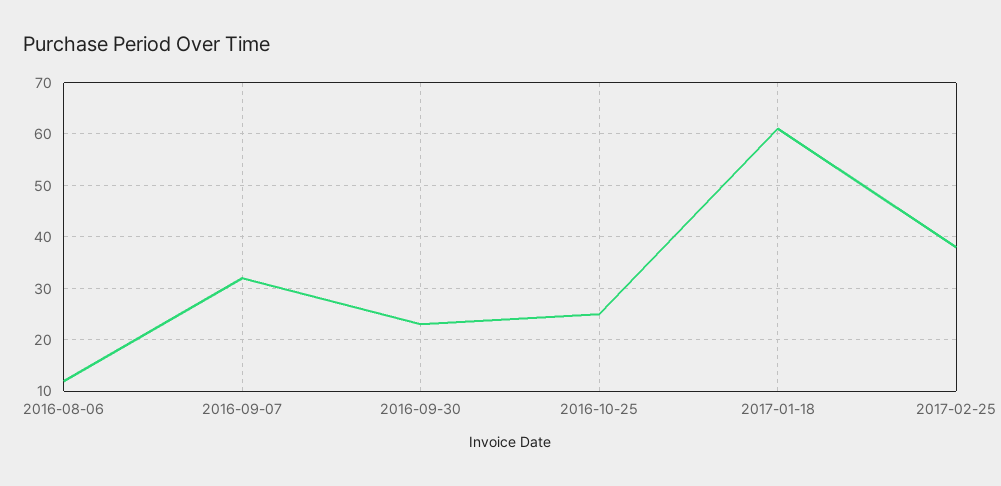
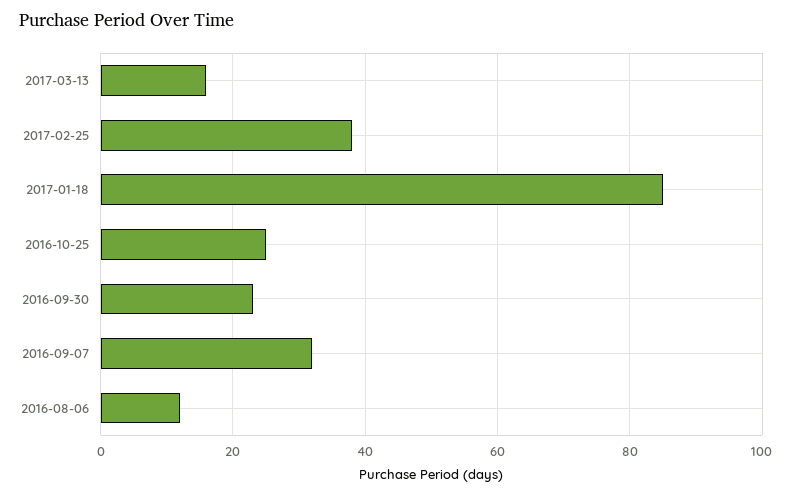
2017-01-18: 60 -> 85
2017-03-13: none -> 15

